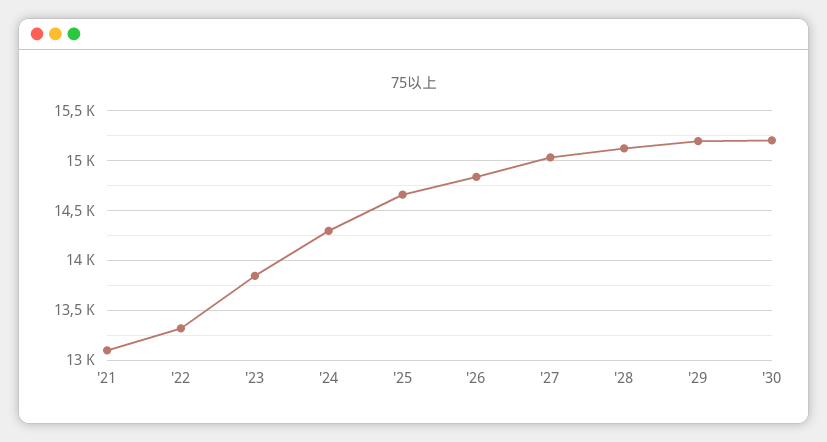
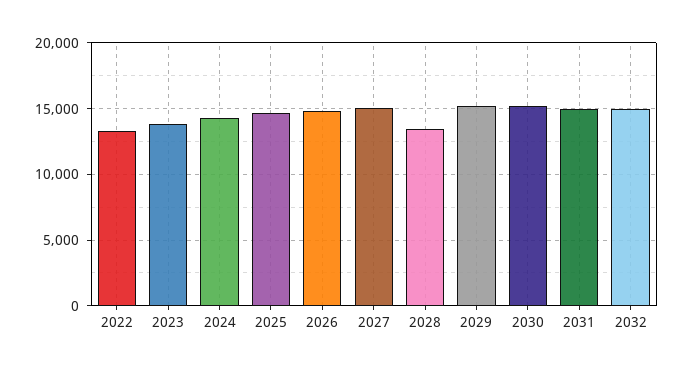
'21: 13100 -> none
'28: 15100 -> 13500
2031: none -> 15000
2032: none -> 15000

